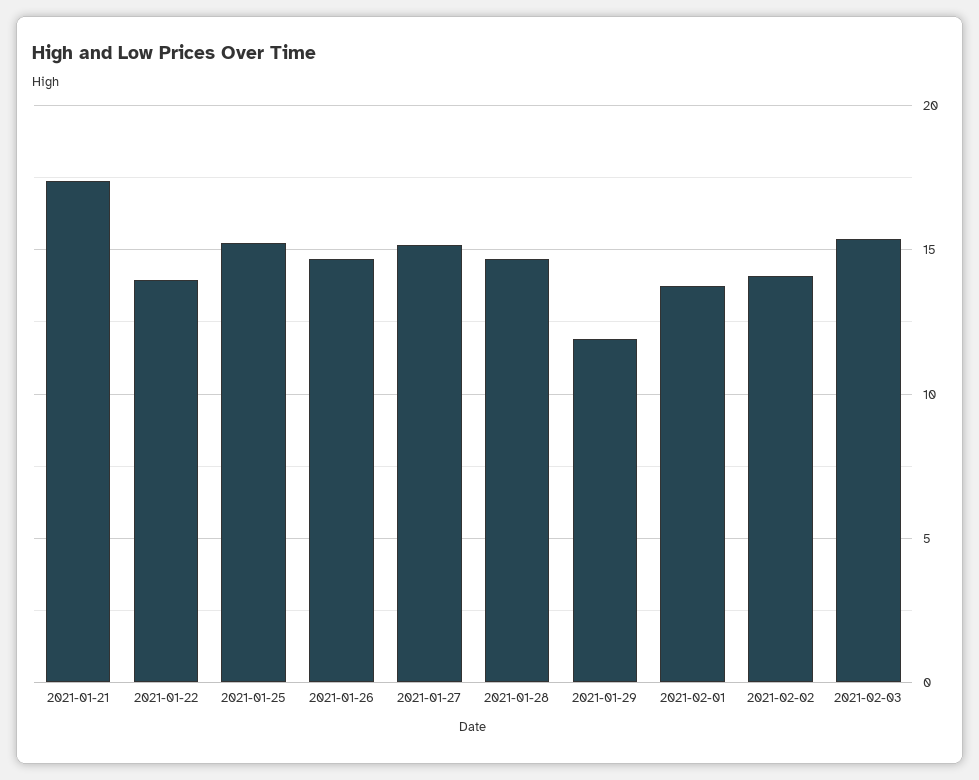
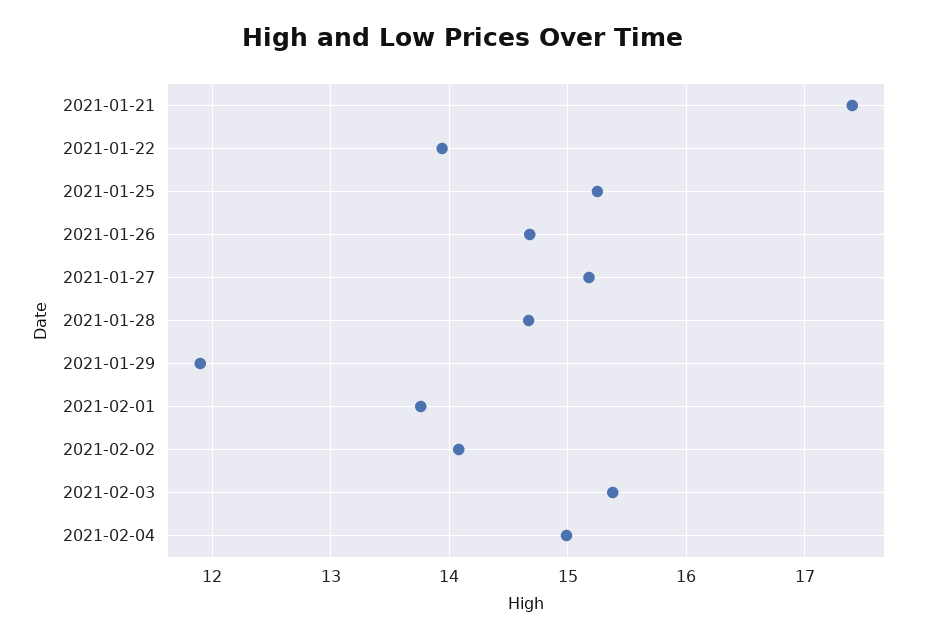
2021-02-04: none -> 15

